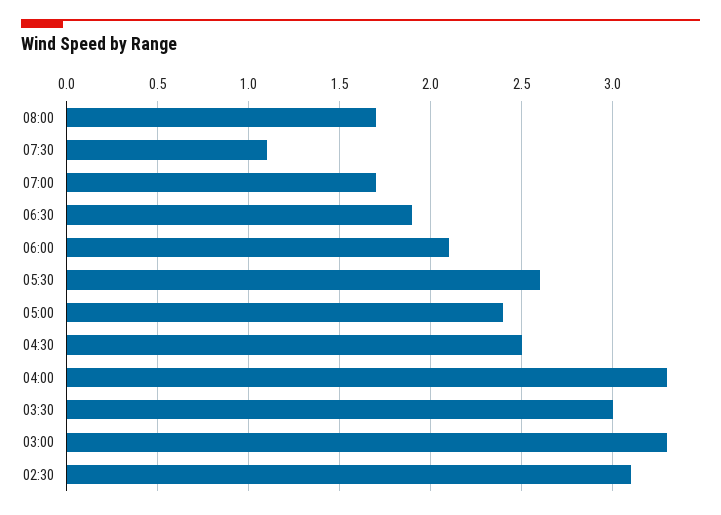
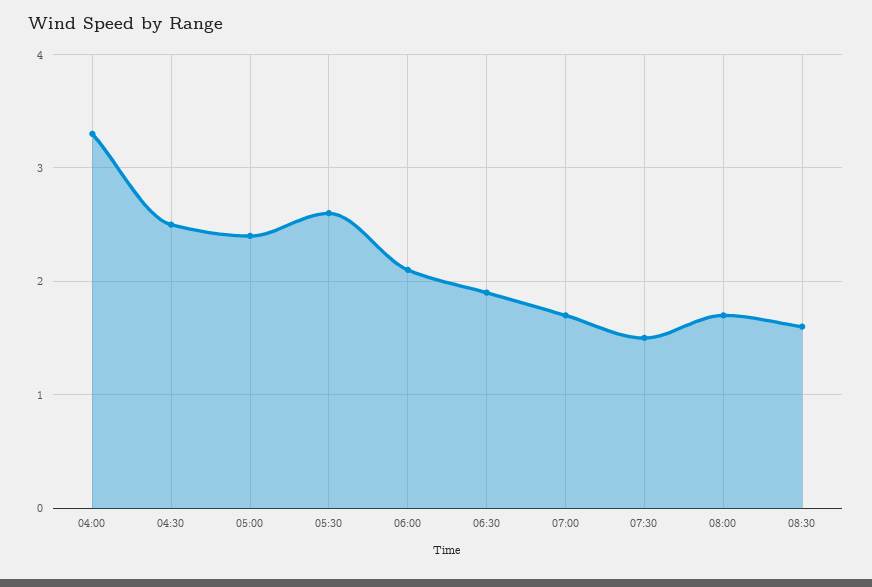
07:30: 1.1 -> 1.5
03:30: 3 -> none
03:00: 3.3 -> none
02:30: 3.1 -> none
08:30: none -> 1.6

